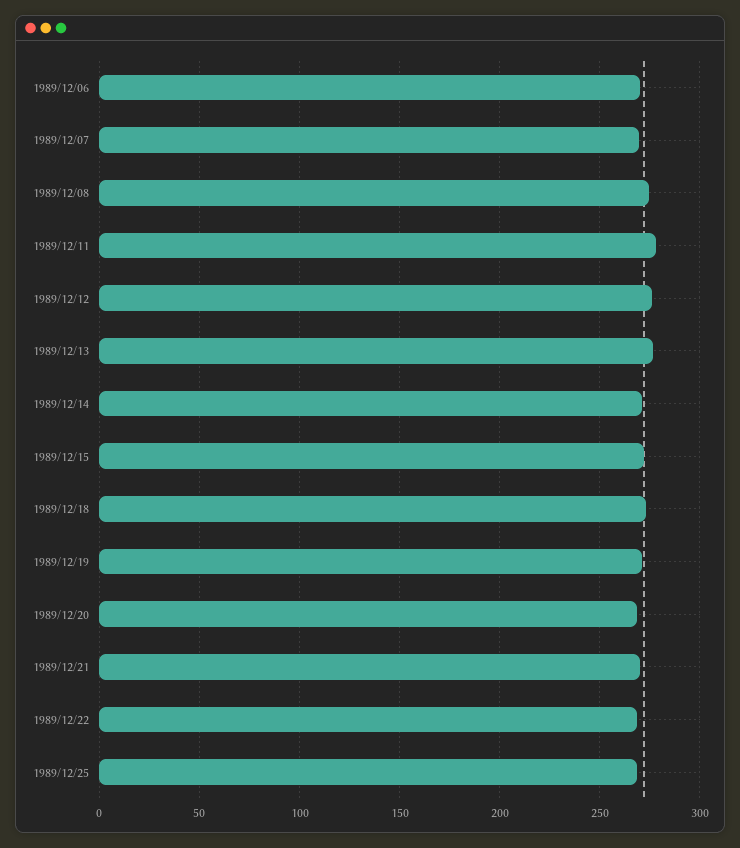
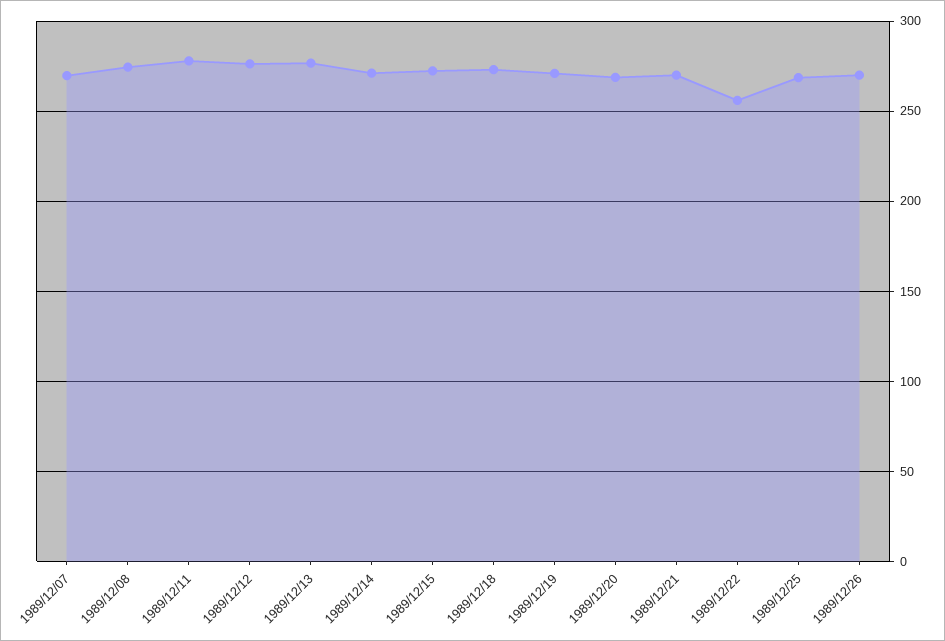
1989/12/06: 270 -> none
1989/12/22: 270 -> 255
1989/12/26: none -> 270

